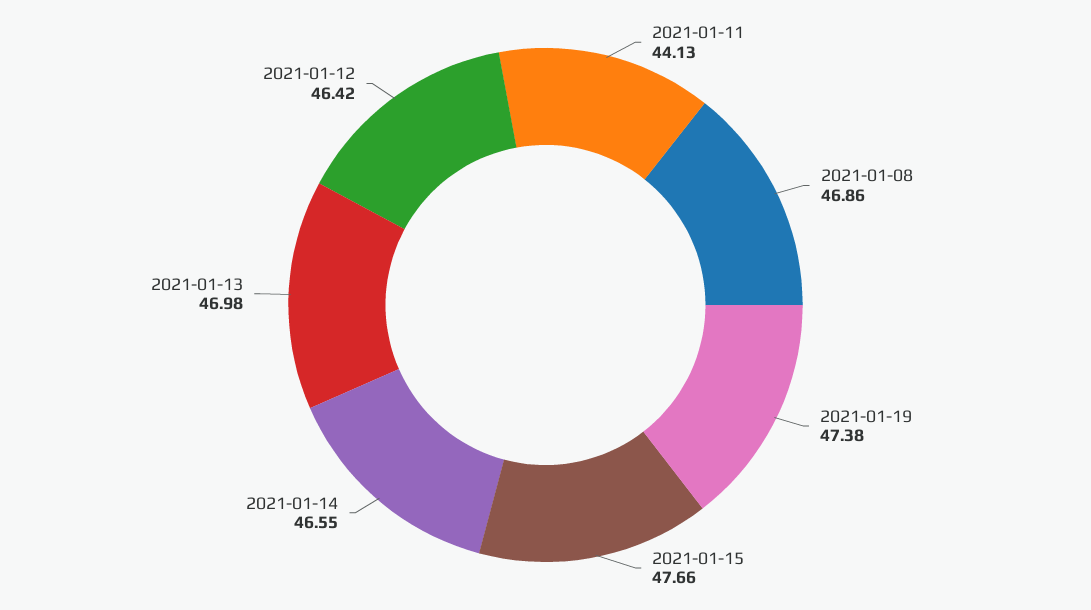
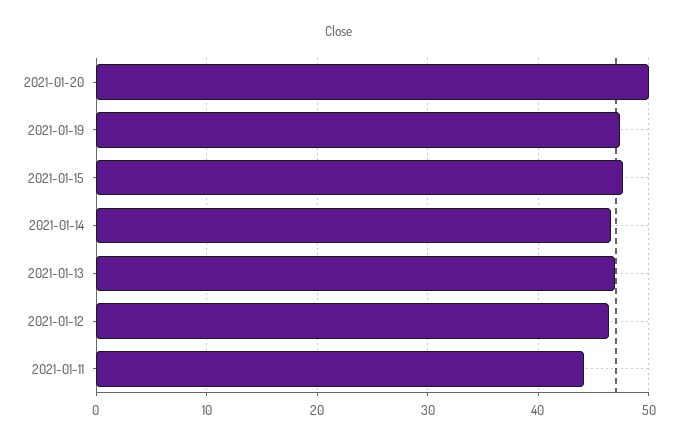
2021-01-08: 46.86 -> none
2021-01-20: none -> 50

